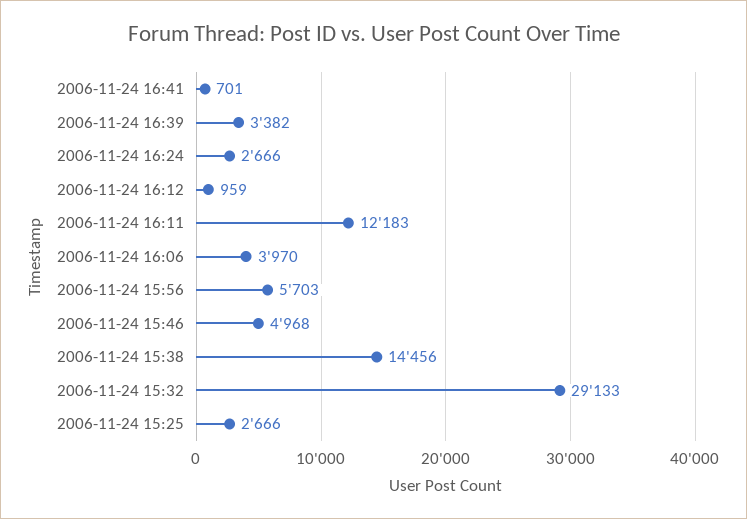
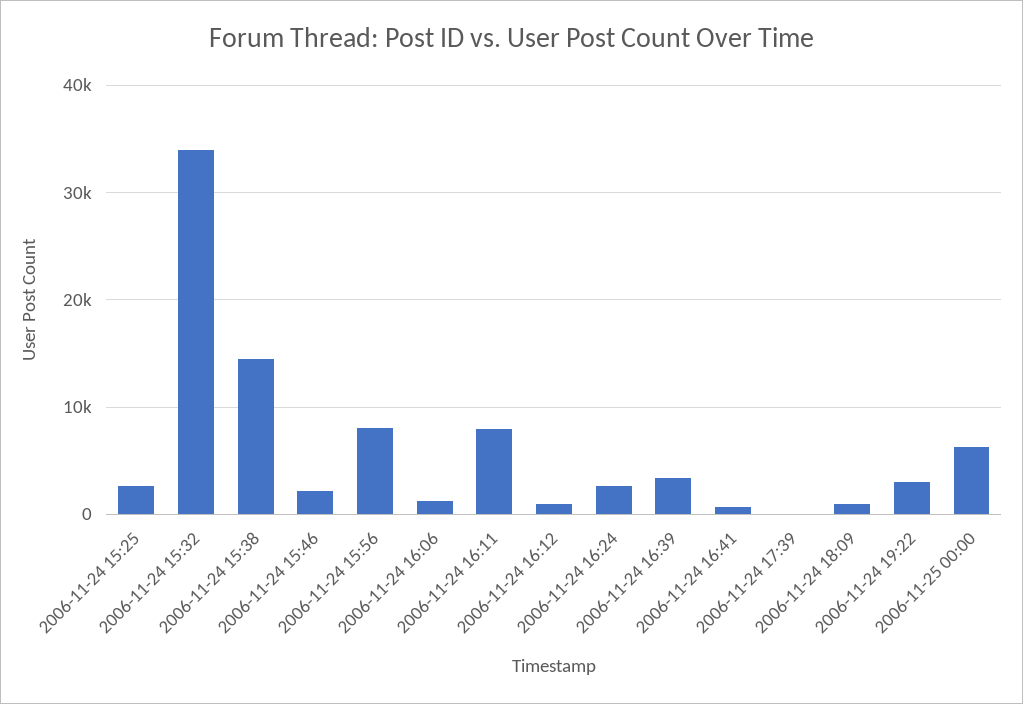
2006-11-24 16:11: 12183 -> 8000
2006-11-24 16:06: 3970 -> 1000
2006-11-24 15:56: 5703 -> 8000
2006-11-24 15:46: 4968 -> 2000
2006-11-24 15:32: 29133 -> 34000
2006-11-24 17:39: none -> 0
2006-11-24 18:09: none -> 1000
2006-11-24 19:22: none -> 3000
2006-11-25 00:00: none -> 6000

